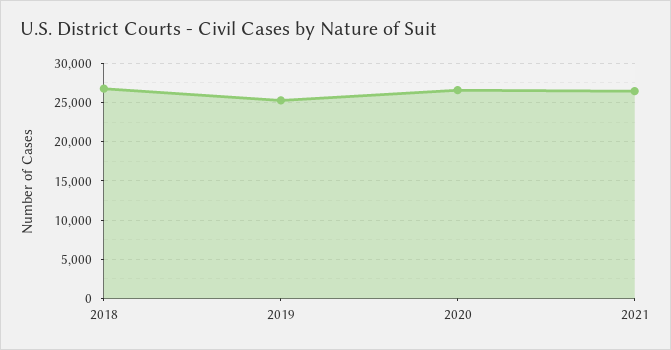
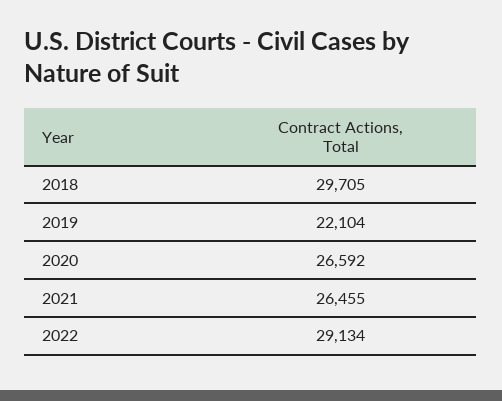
2018: 27000 -> 29705
2019: 25000 -> 22104
2022: none -> 29134

